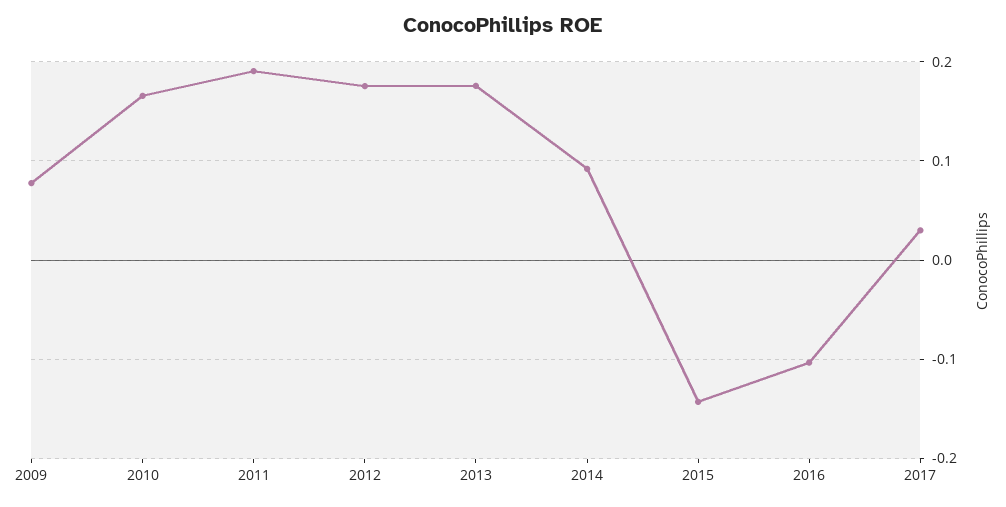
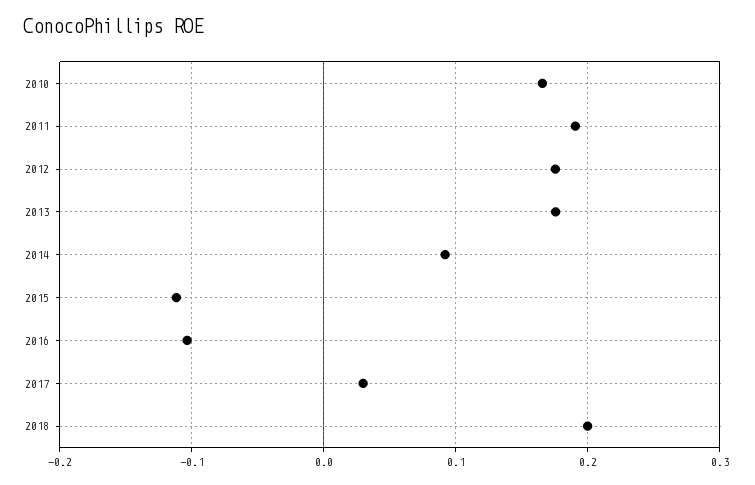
2009: 0.08 -> none
2015: -0.14 -> -0.11
2018: none -> 0.2

